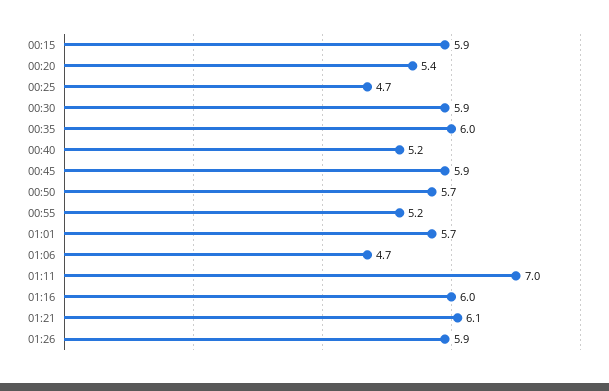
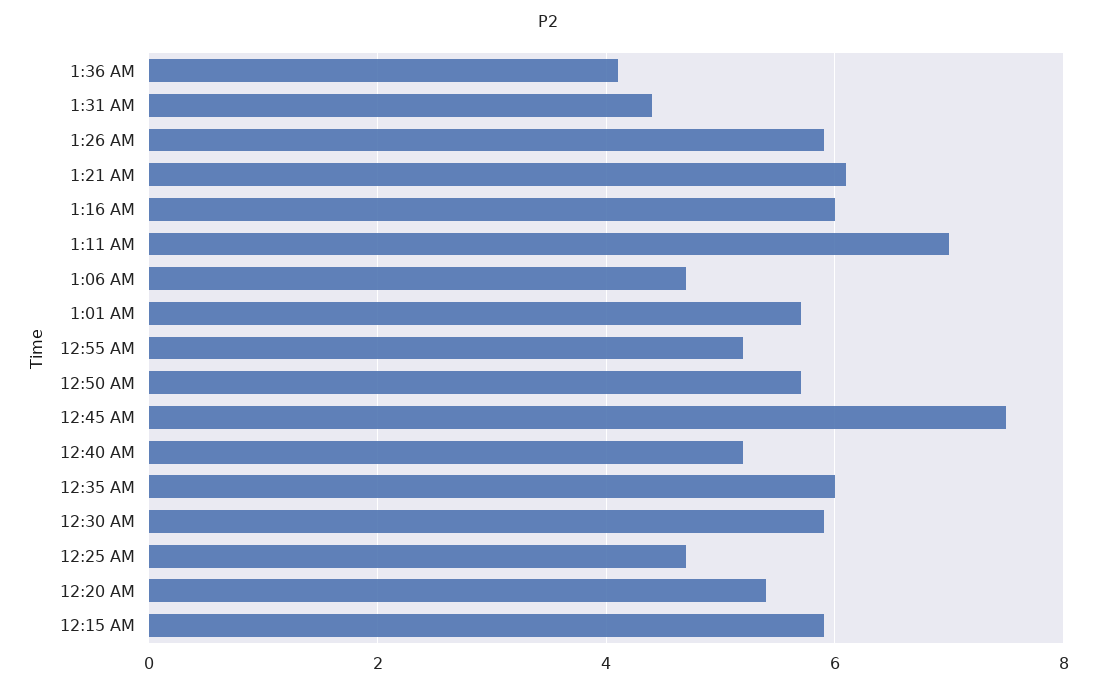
00:45: 5.9 -> 7.5
1:36 AM: none -> 4
1:31 AM: none -> 4.5

